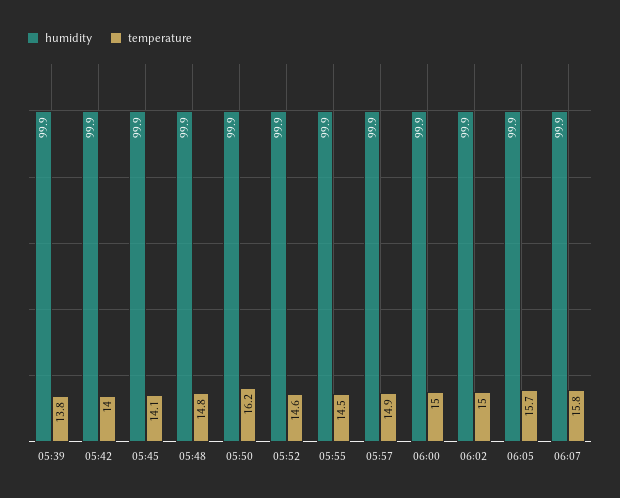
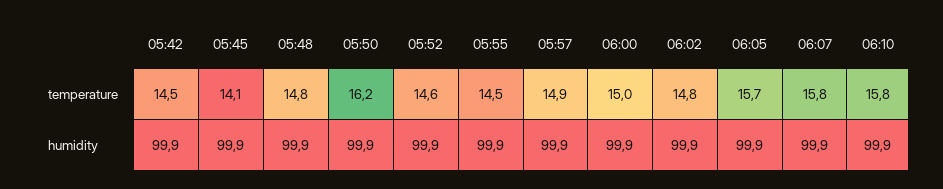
humidity, 05:39: 99.9 -> none
temperature, 05:39: 13.8 -> none
temperature, 05:42: 14 -> 14.5
temperature, 06:02: 15 -> 14.8
temperature, 06:10: none -> 15.8
humidity, 06:10: none -> 99.9

